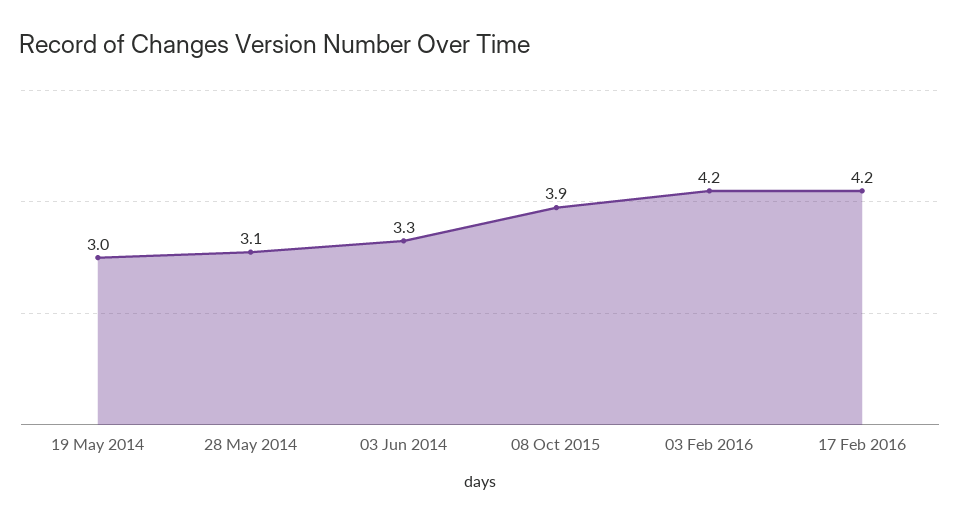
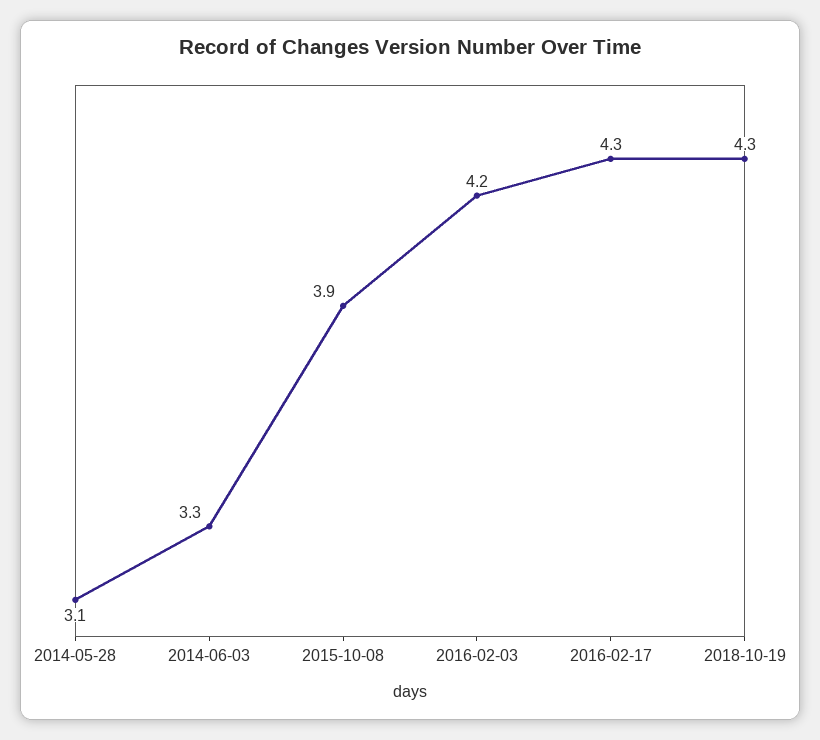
19 May 2014: 3 -> none
17 Feb 2016: 4.2 -> 4.3
2018-10-19: none -> 4.3

